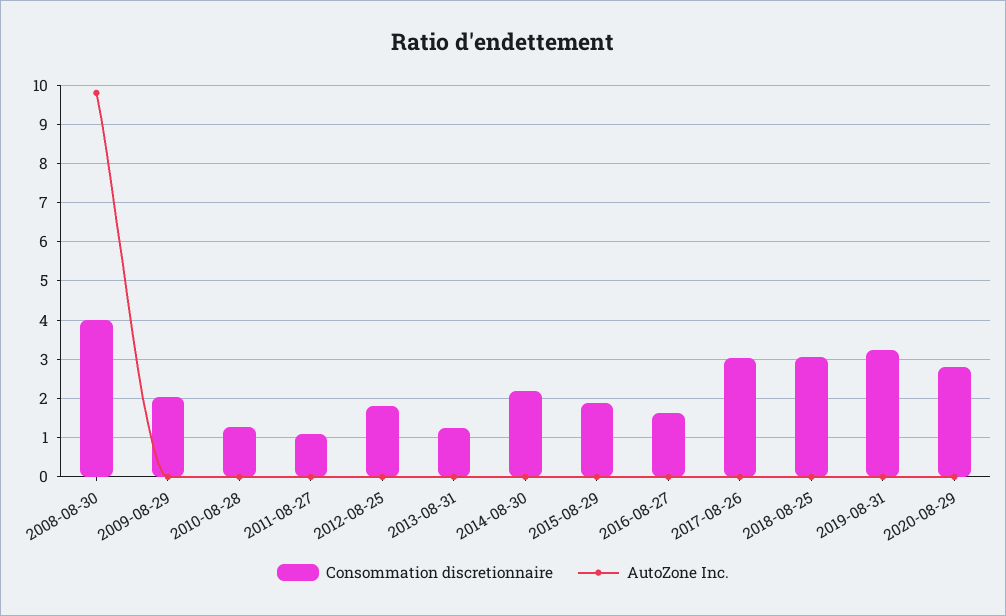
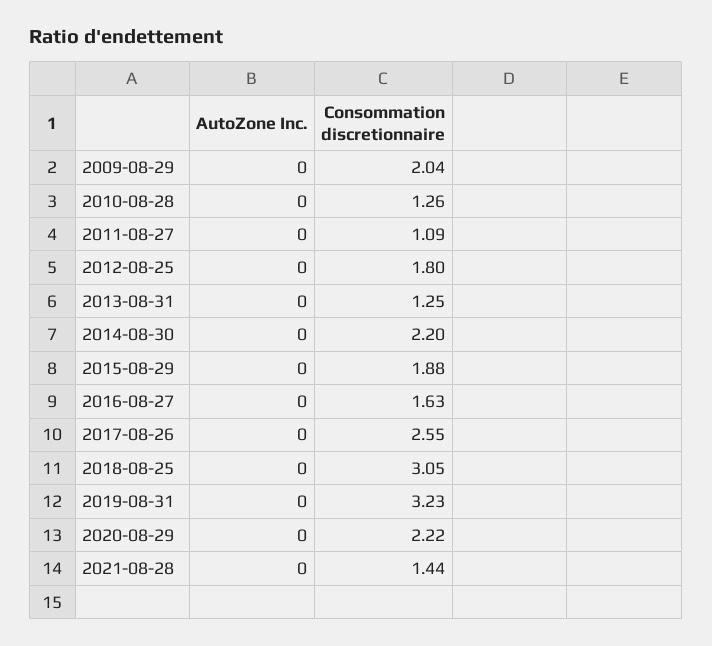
Consommation discretionnaire, 2008-08-30: 4 -> none
AutoZone Inc., 2008-08-30: 9.8 -> none
Consommation discretionnaire, 2017-08-26: 3 -> 2.55
Consommation discretionnaire, 2020-08-29: 2.8 -> 2.22
AutoZone Inc., 2021-08-28: none -> 0
Consommation discretionnaire, 2021-08-28: none -> 1.44

